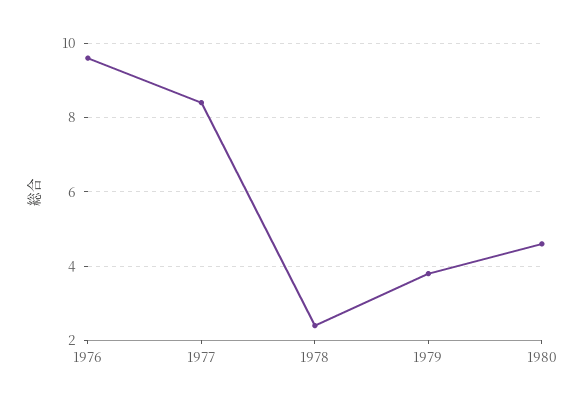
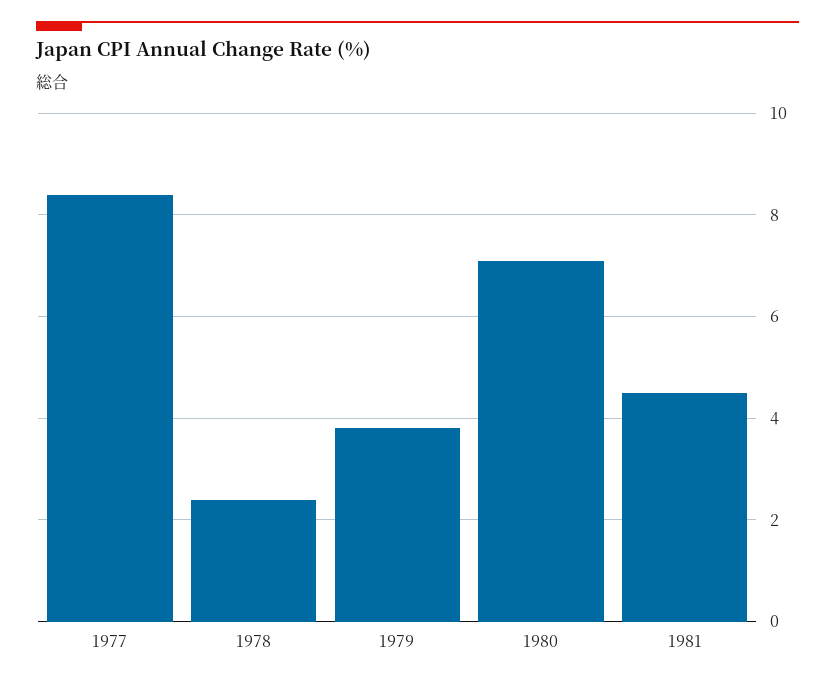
1976: 9.5 -> none
1980: 4.5 -> 7
1981: none -> 4.5

